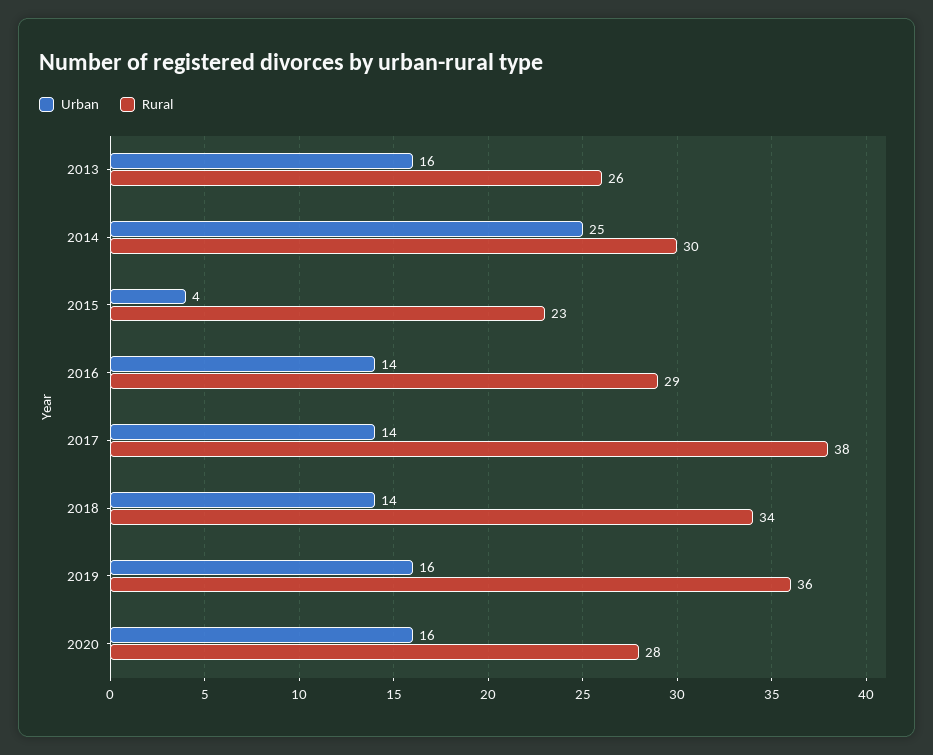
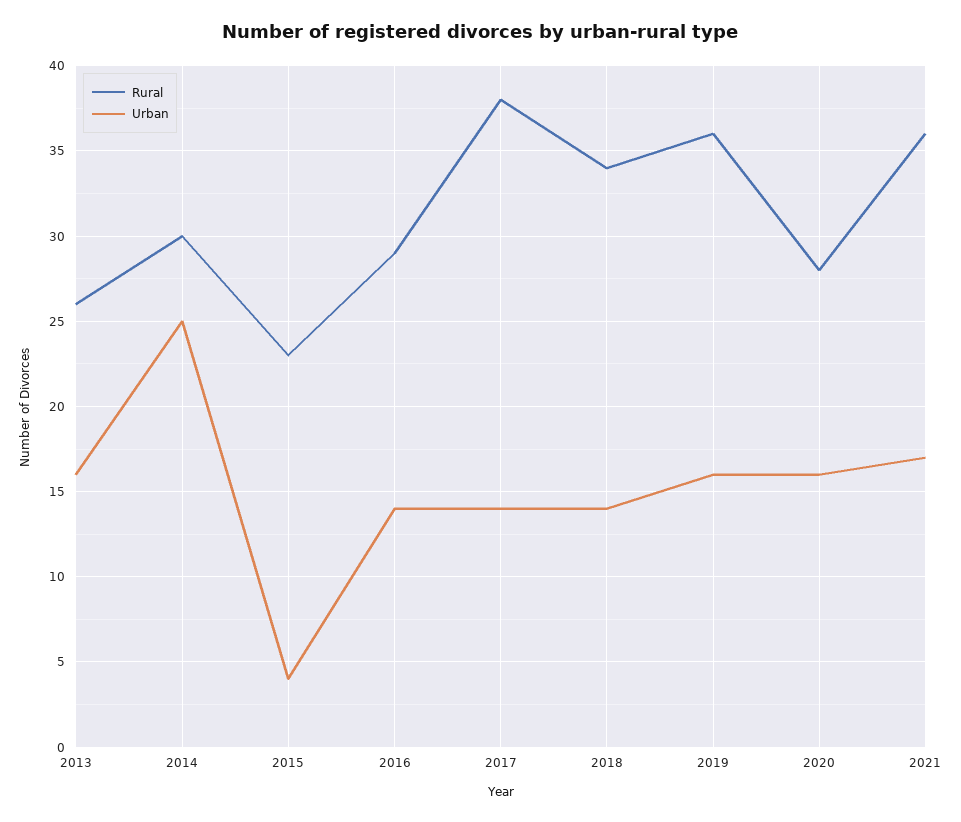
Rural, 2021: none -> 36
Urban, 2021: none -> 17

